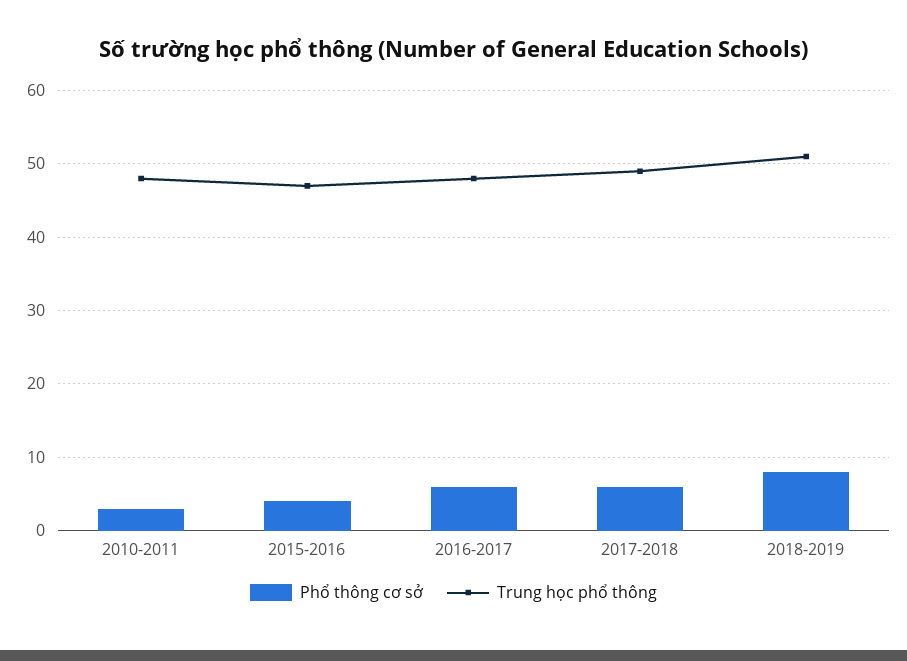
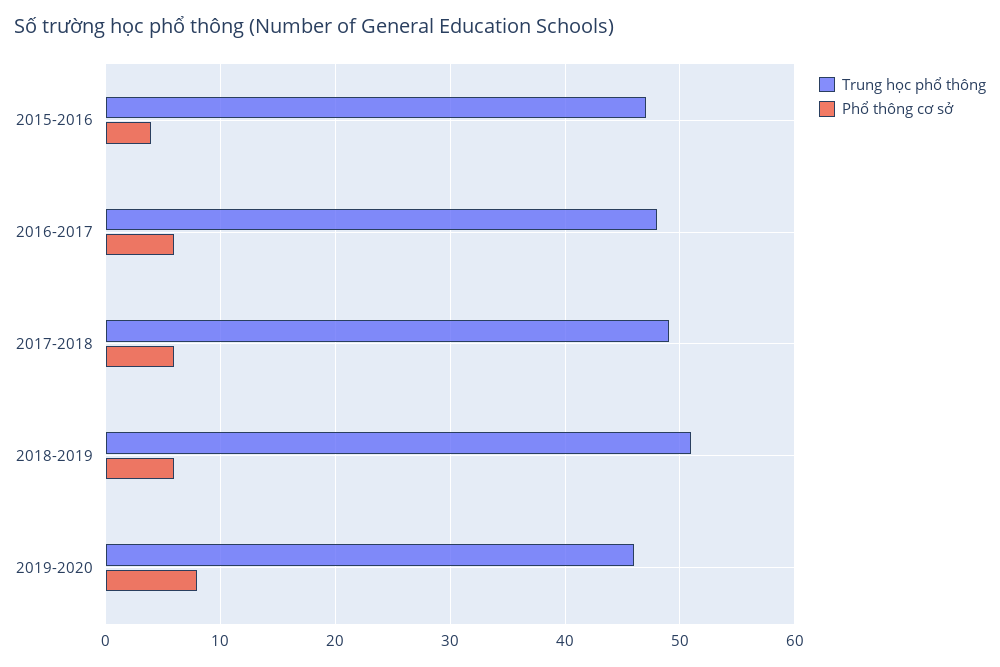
Phổ thông cơ sở, 2010-2011: 3 -> none
Trung học phổ thông, 2010-2011: 48 -> none
Phổ thông cơ sở, 2018-2019: 8 -> 6
Trung học phổ thông, 2019-2020: none -> 46
Phổ thông cơ sở, 2019-2020: none -> 8

